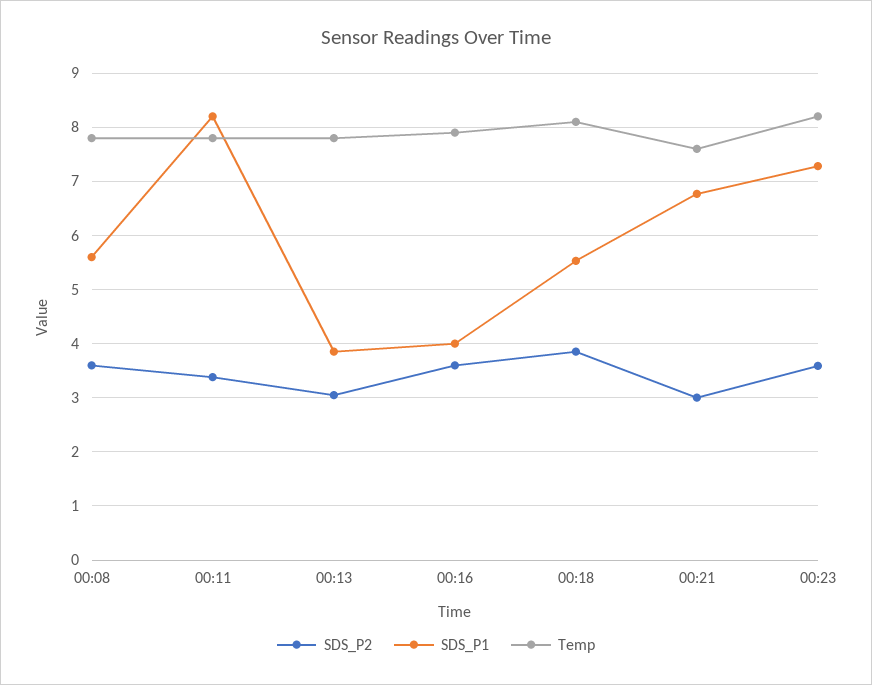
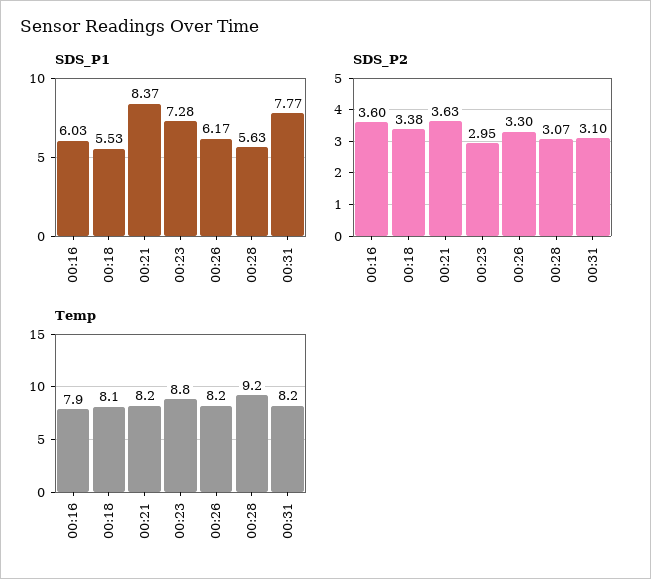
SDS_P2, 00:08: 3.6 -> none
SDS_P1, 00:08: 5.6 -> none
Temp, 00:08: 7.8 -> none
SDS_P2, 00:11: 3.4 -> none
SDS_P1, 00:11: 8.2 -> none
Temp, 00:11: 7.8 -> none
SDS_P2, 00:13: 3 -> none
SDS_P1, 00:13: 3.8 -> none
Temp, 00:13: 7.8 -> none
SDS_P1, 00:16: 4 -> 6.03
SDS_P2, 00:18: 3.8 -> 3.38
SDS_P2, 00:21: 3 -> 3.63
SDS_P1, 00:21: 6.8 -> 8.37
Temp, 00:21: 7.6 -> 8.2
SDS_P2, 00:23: 3.6 -> 2.95
Temp, 00:23: 8.2 -> 8.8
SDS_P1, 00:26: none -> 6.17
SDS_P1, 00:28: none -> 5.63
SDS_P1, 00:31: none -> 7.77
SDS_P2, 00:26: none -> 3.3
SDS_P2, 00:28: none -> 3.07
SDS_P2, 00:31: none -> 3.1
Temp, 00:26: none -> 8.2
Temp, 00:28: none -> 9.2
Temp, 00:31: none -> 8.2

